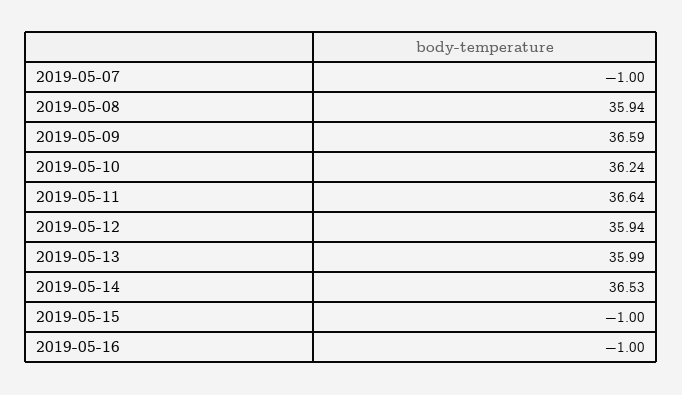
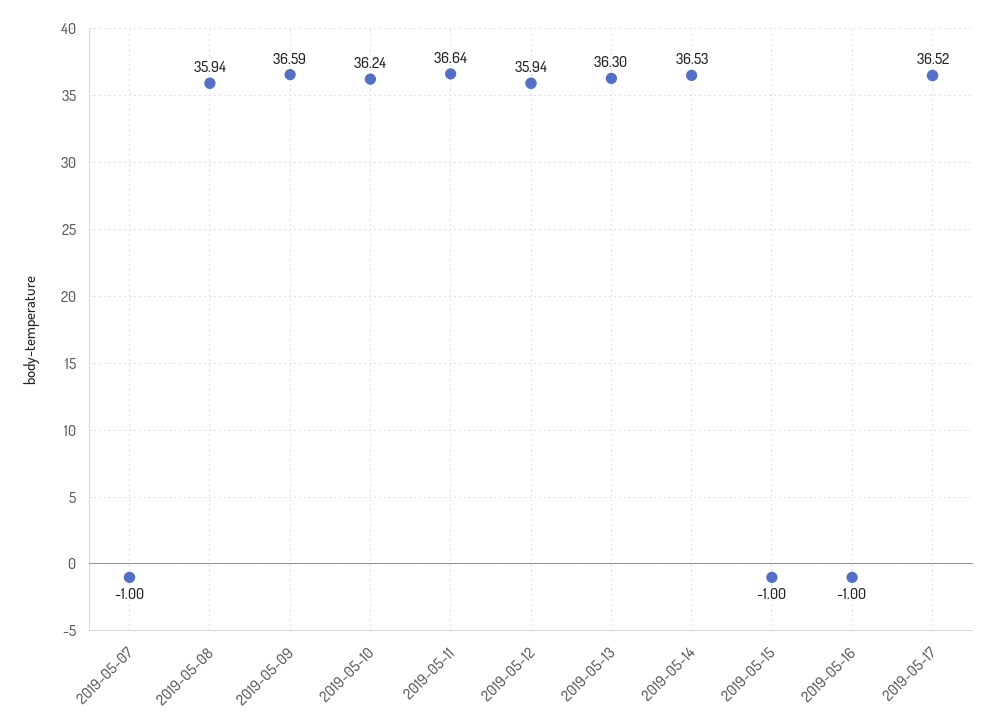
2019-05-13: 35.99 -> 36.3
2019-05-17: none -> 36.52

